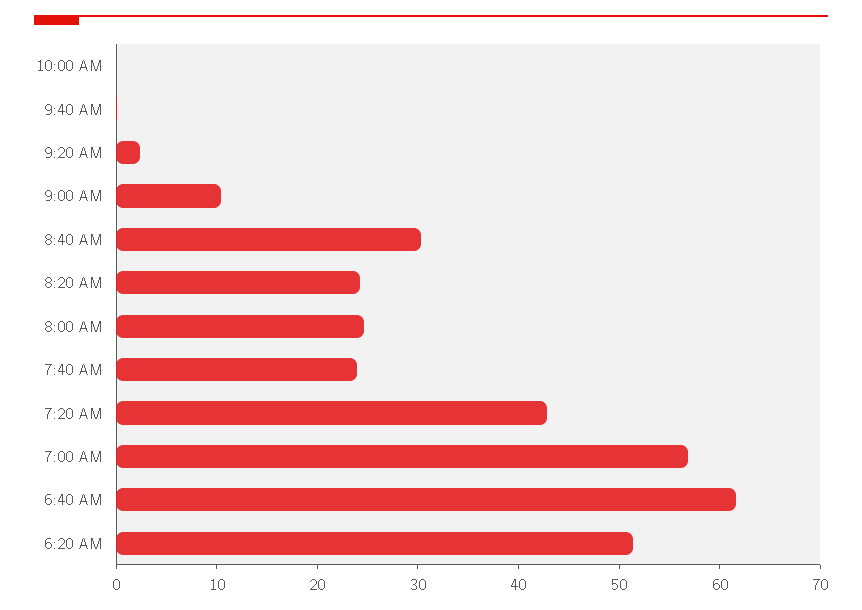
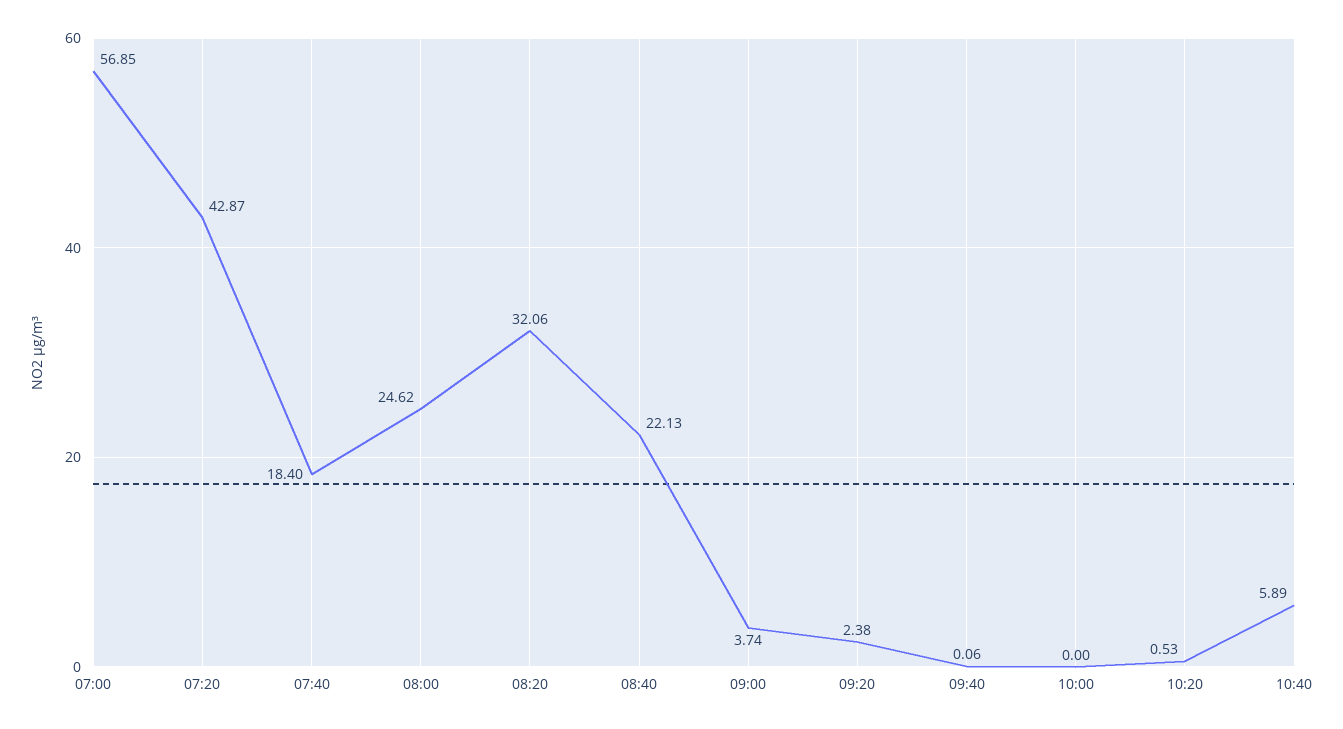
9:00 AM: 10 -> 3.74
8:40 AM: 30 -> 22.13
8:20 AM: 24 -> 32.06
7:40 AM: 24 -> 18.4
6:40 AM: 62 -> none
6:20 AM: 52 -> none
10:20: none -> 0.53
10:40: none -> 5.89

